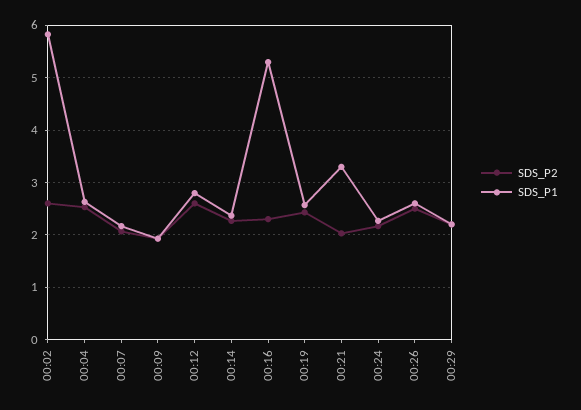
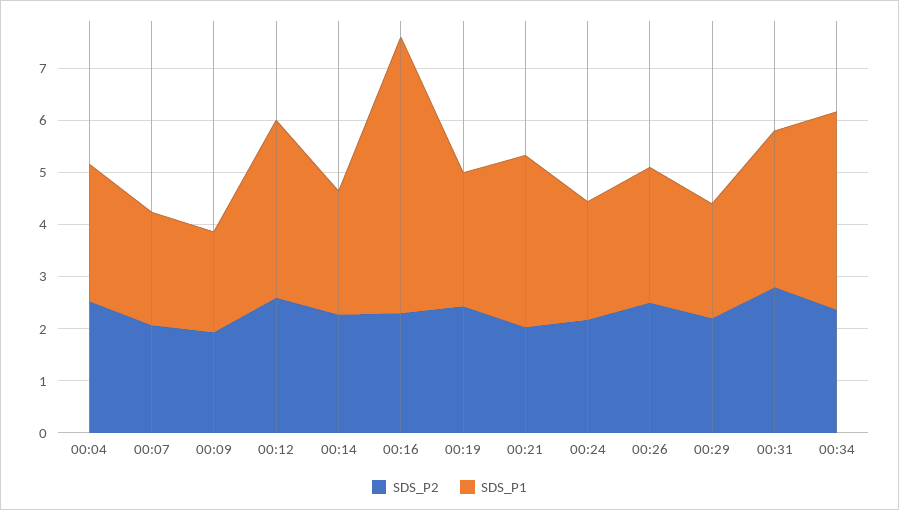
SDS_P2, 00:02: 2.6 -> none
SDS_P1, 00:02: 5.8 -> none
SDS_P1, 00:12: 2.8 -> 3.4
SDS_P2, 00:31: none -> 2.8
SDS_P1, 00:31: none -> 3
SDS_P2, 00:34: none -> 2.4
SDS_P1, 00:34: none -> 3.8

